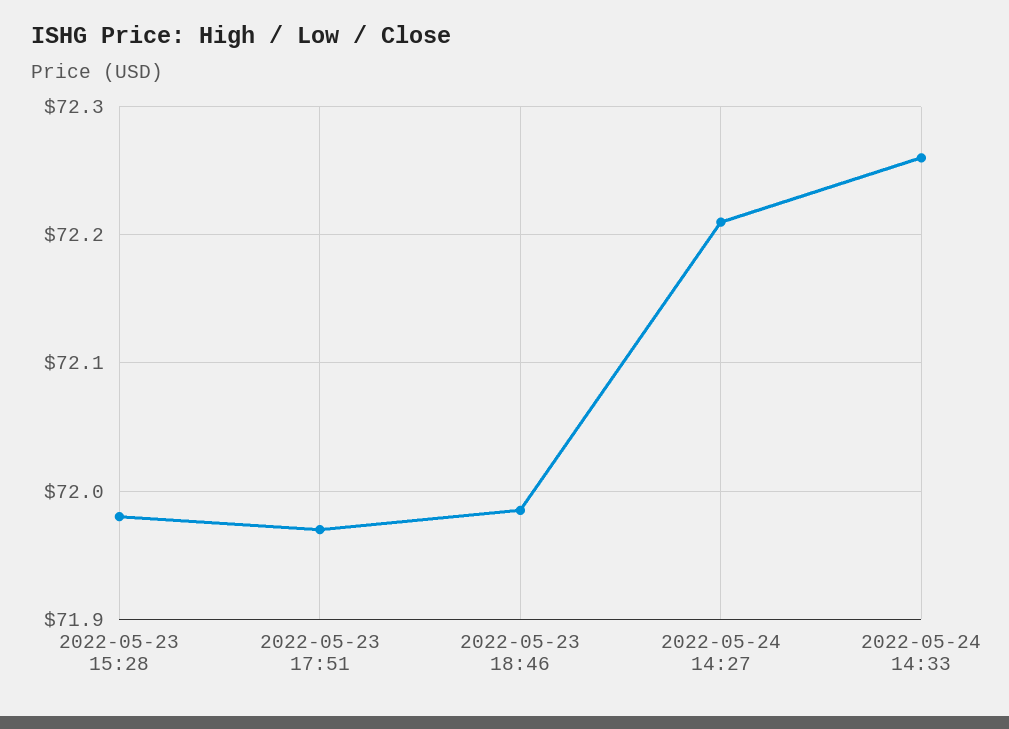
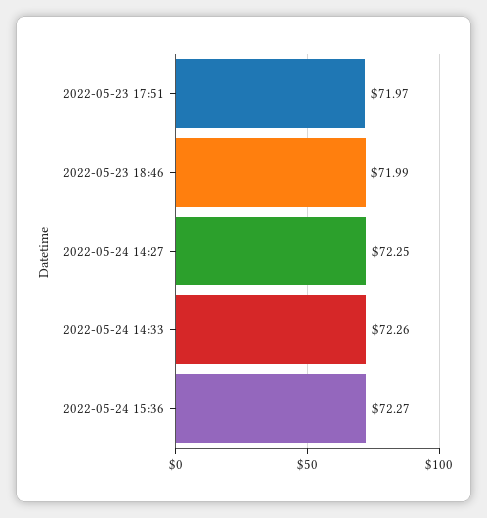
2022-05-23 15:28: 71.98 -> none
2022-05-24 14:27: 72.21 -> 72.25
2022-05-24 15:36: none -> 72.27

